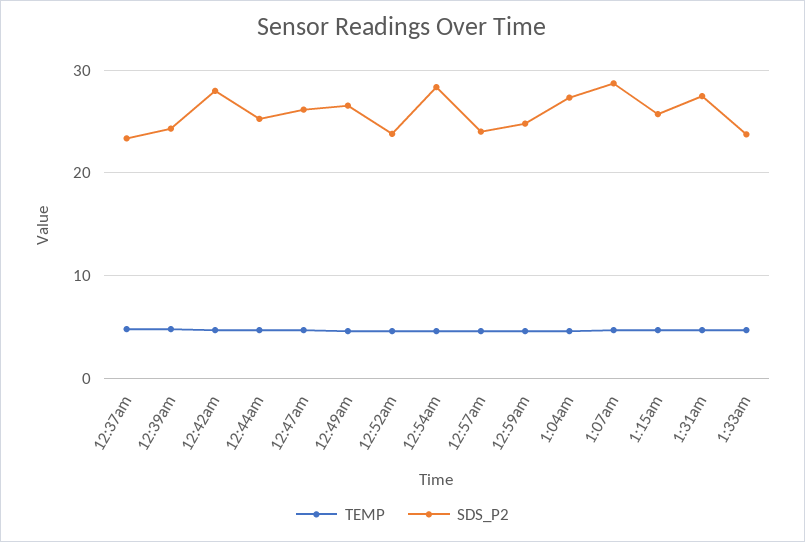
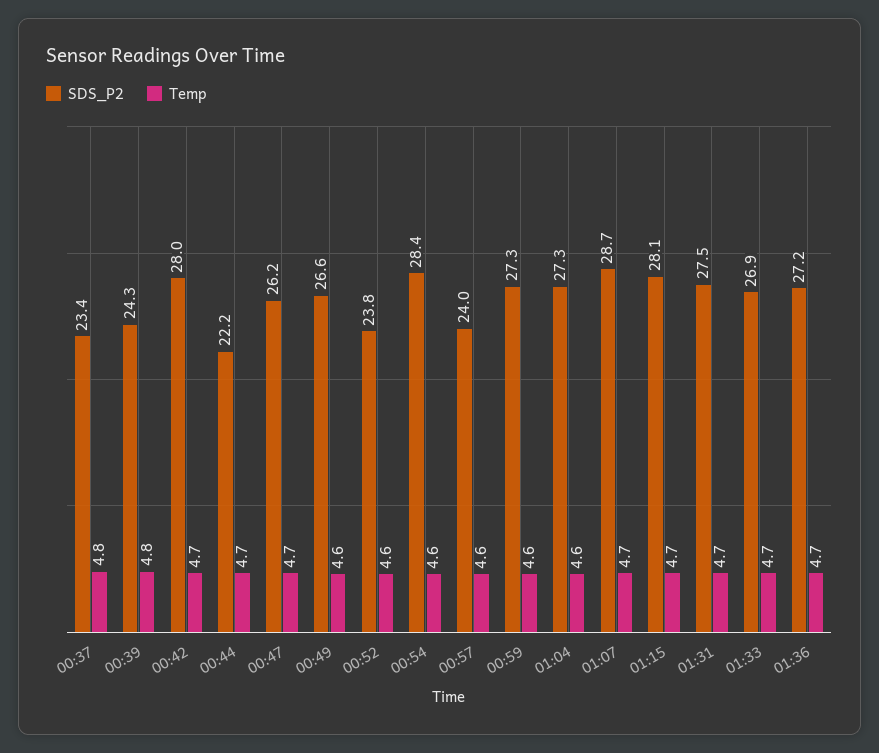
SDS_P2, 12:44am: 25 -> 22.2
SDS_P2, 12:59am: 25 -> 27.3
SDS_P2, 1:15am: 26 -> 28.1
SDS_P2, 1:33am: 24 -> 26.9
SDS_P2, 01:36: none -> 27.2
TEMP, 01:36: none -> 4.7

